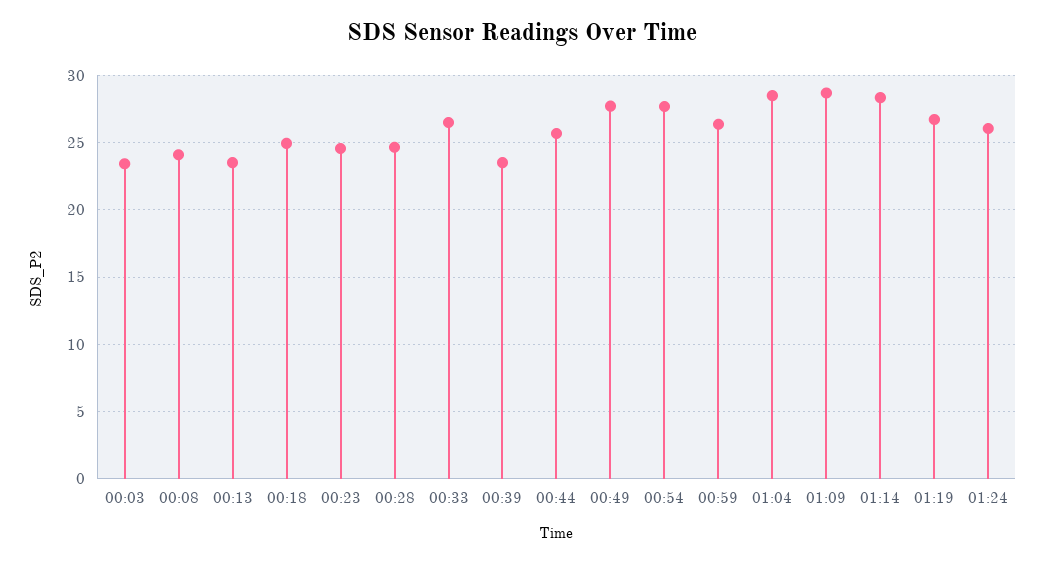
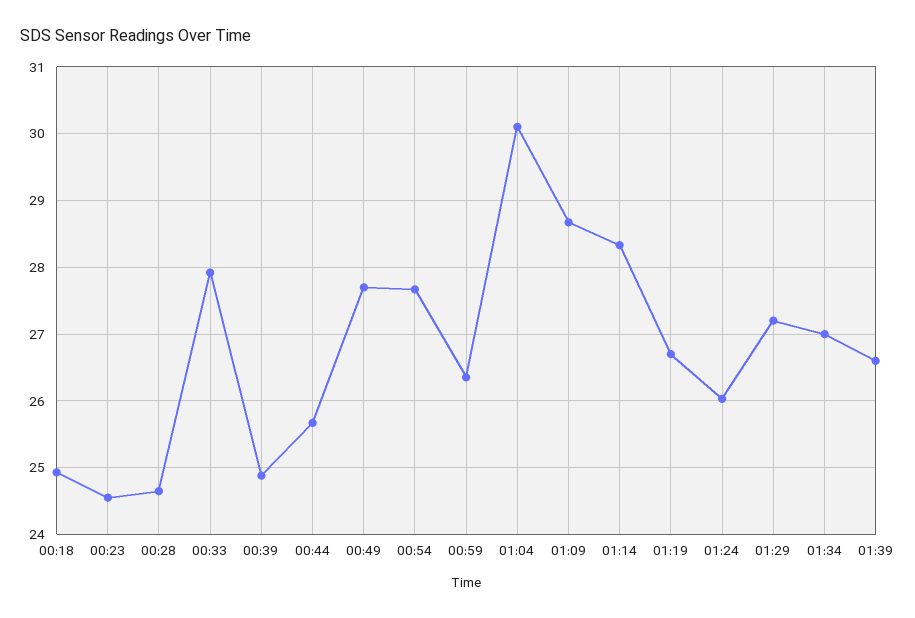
00:03: 23.5 -> none
00:08: 24 -> none
00:13: 23.5 -> none
00:33: 26.5 -> 27.9
00:39: 23.5 -> 24.9
01:04: 28.5 -> 30.1
01:29: none -> 27.2
01:34: none -> 27
01:39: none -> 26.6

